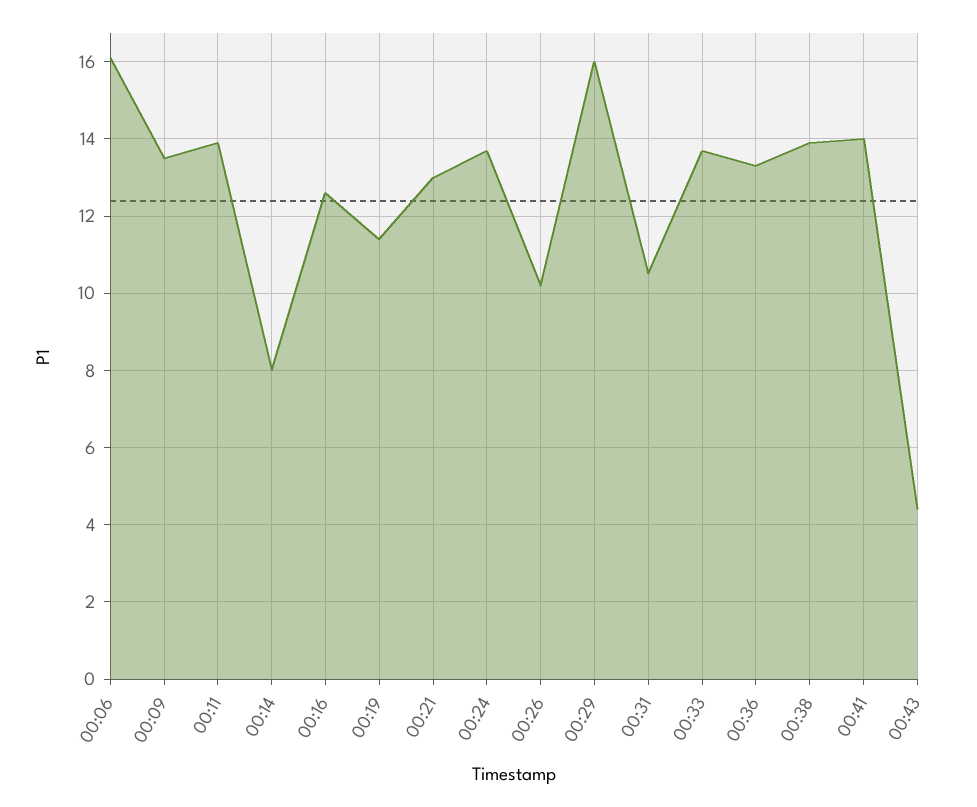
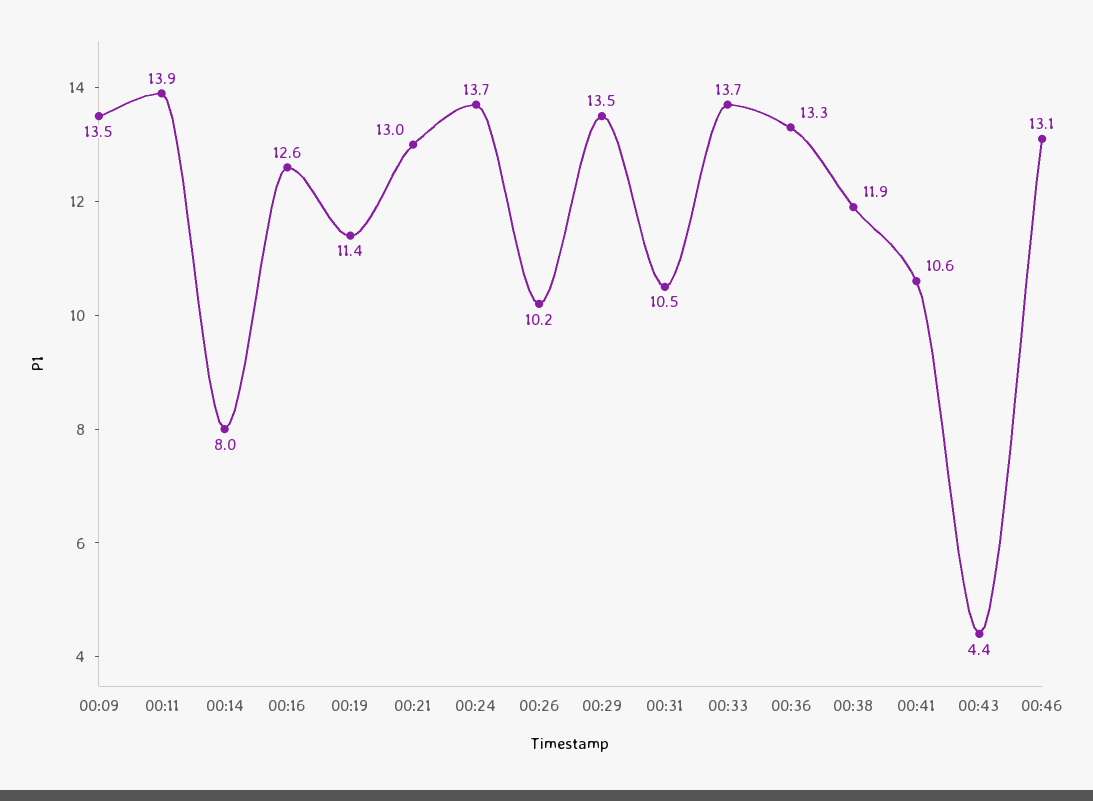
00:06: 16 -> none
00:29: 16 -> 13.5
00:38: 14 -> 11.9
00:41: 14 -> 10.6
00:46: none -> 13.1

